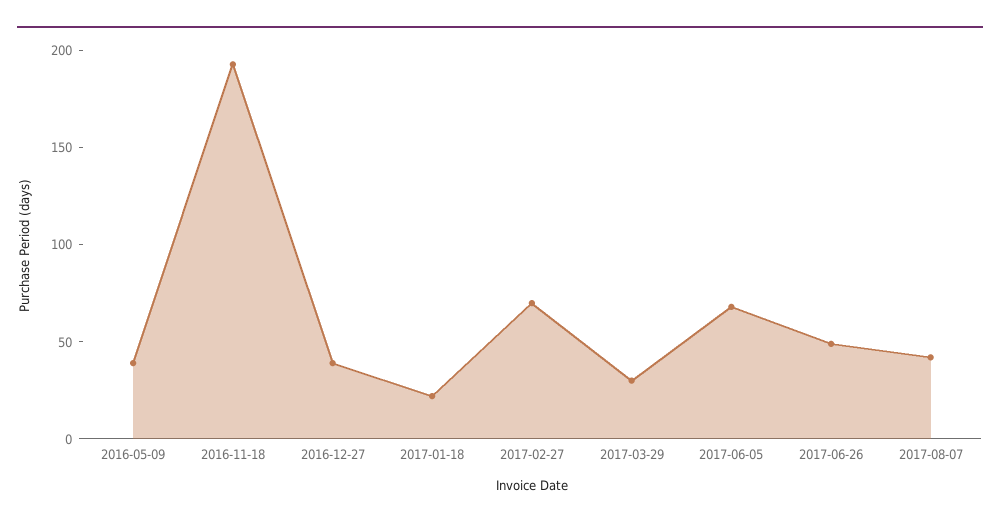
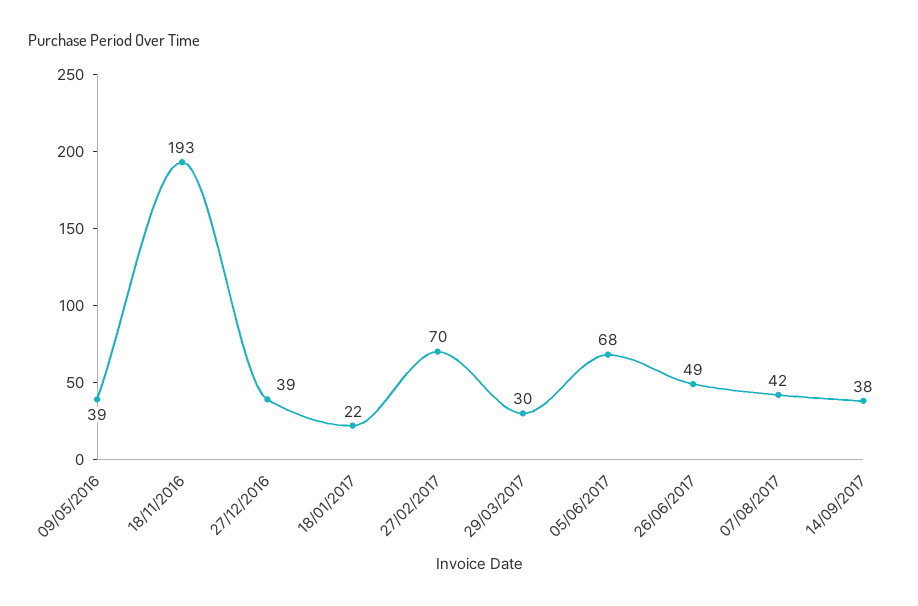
14/09/2017: none -> 38

